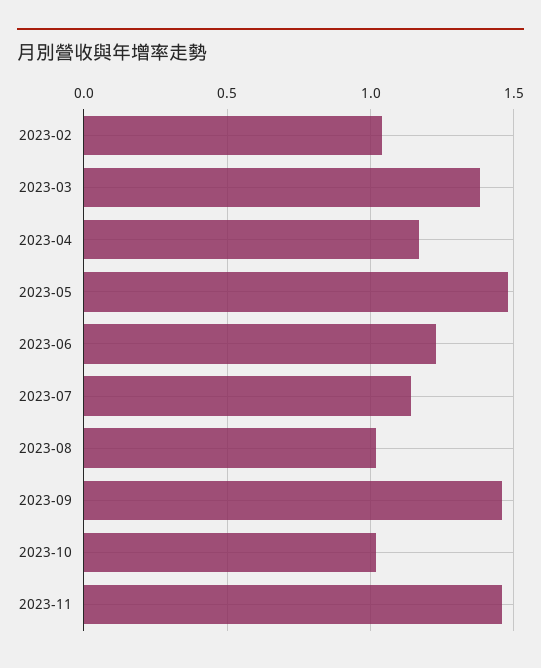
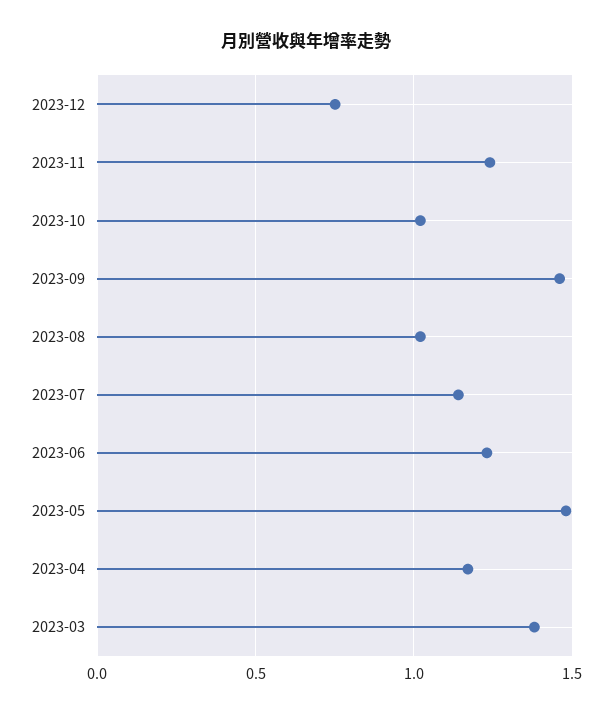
2023-02: 1.05 -> none
2023-11: 1.45 -> 1.25
2023-12: none -> 0.75

